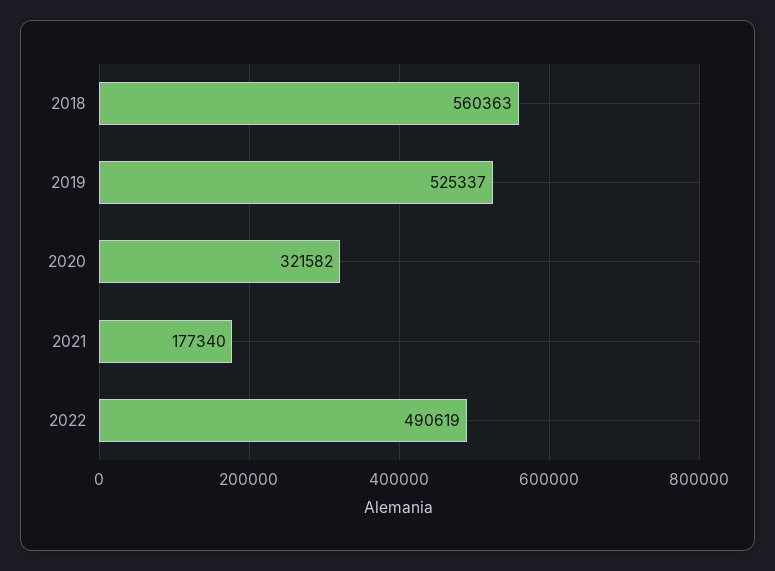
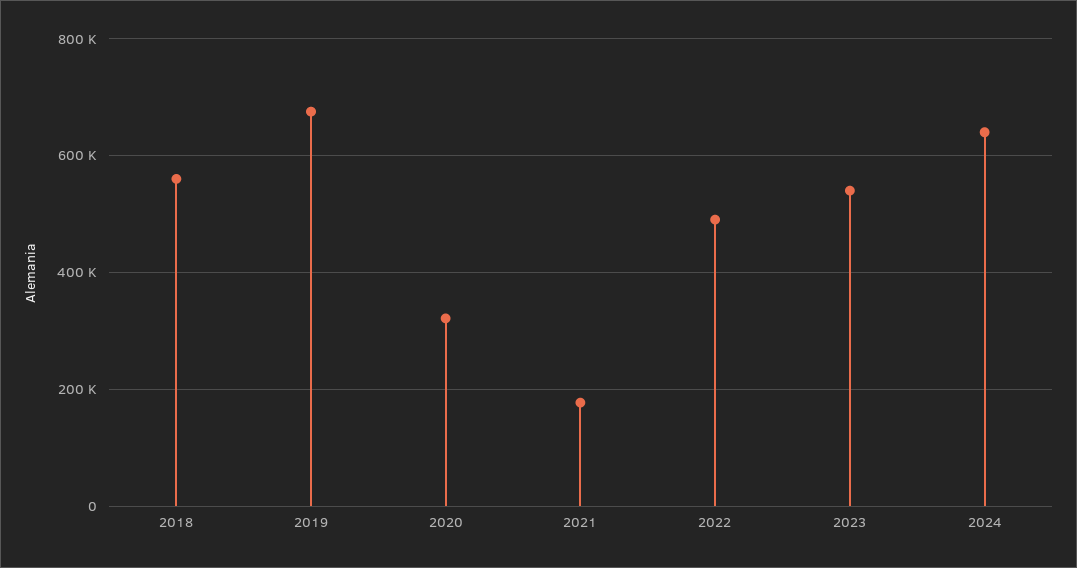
2019: 525337 -> 680000
2023: none -> 540000
2024: none -> 640000

